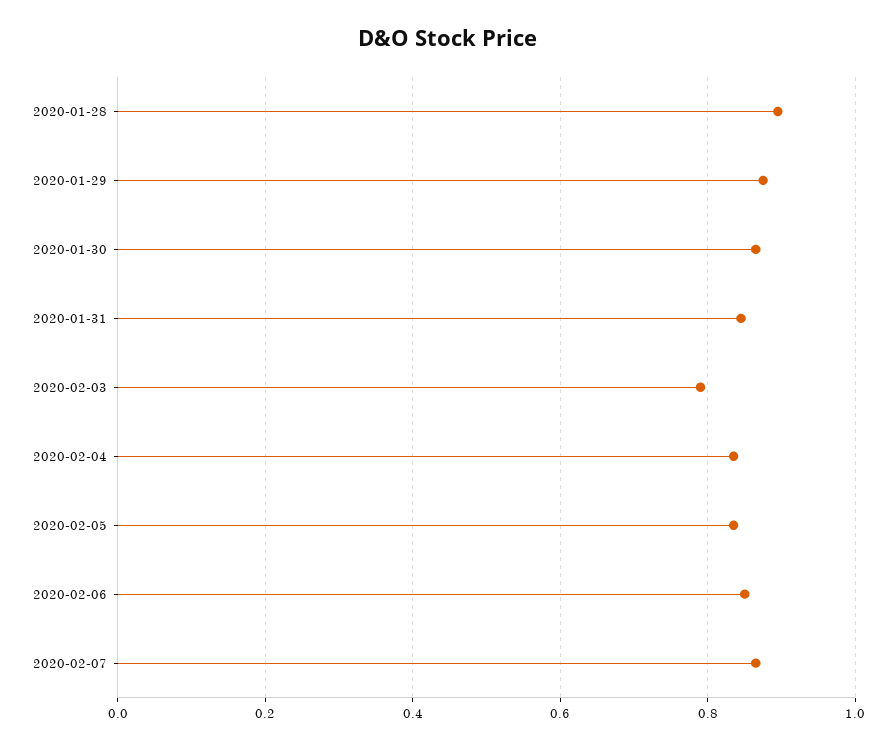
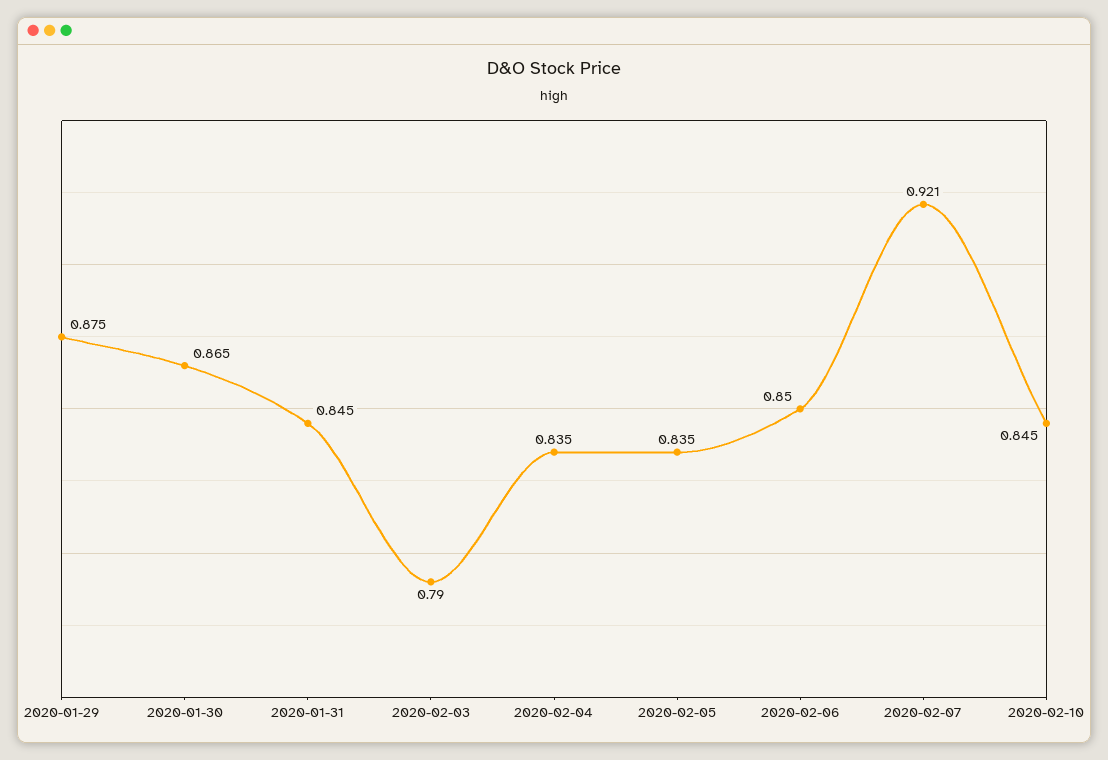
2020-01-28: 0.9 -> none
2020-02-07: 0.86 -> 0.921
2020-02-10: none -> 0.845

